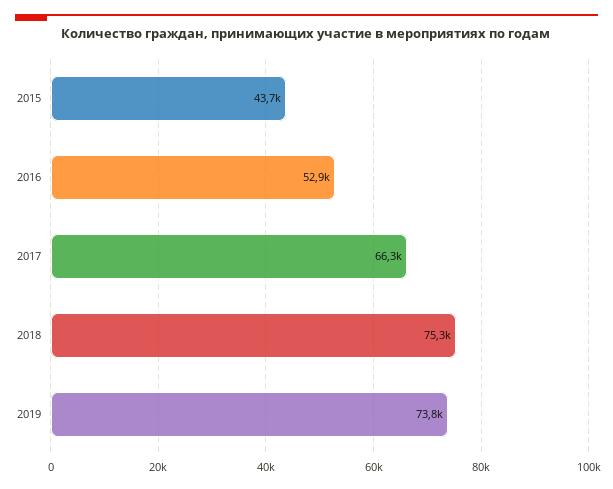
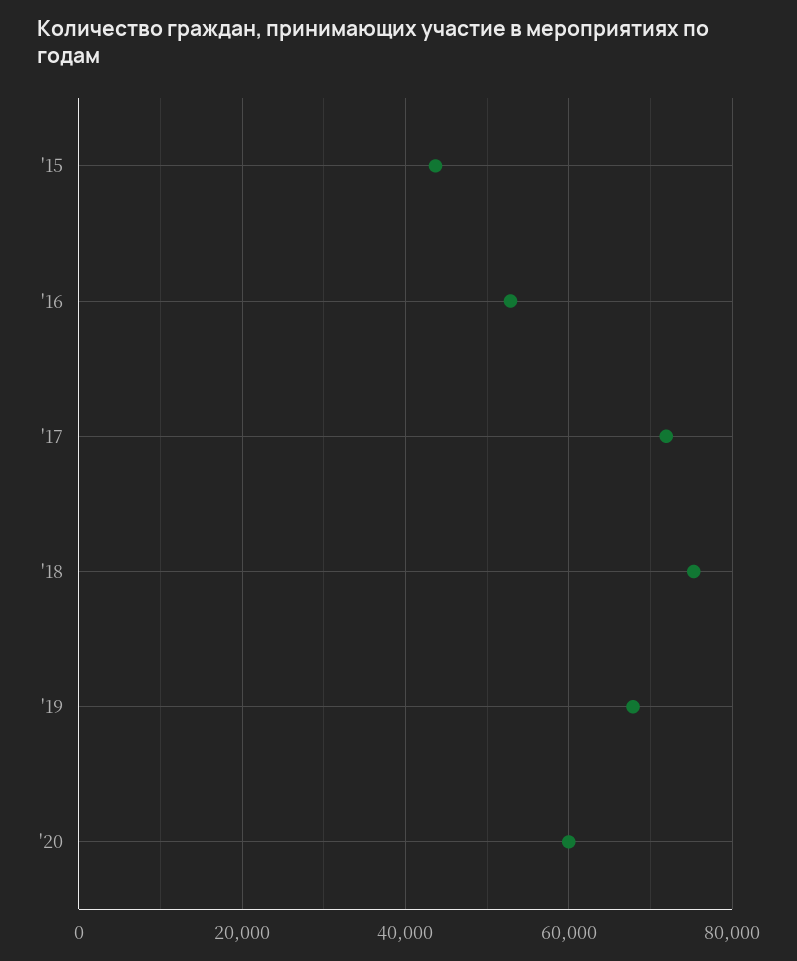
2017: 66300 -> 72000
2019: 73800 -> 68000
'20: none -> 60000

